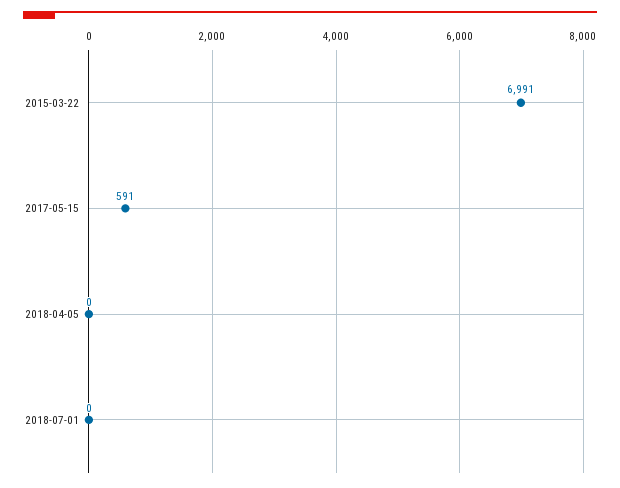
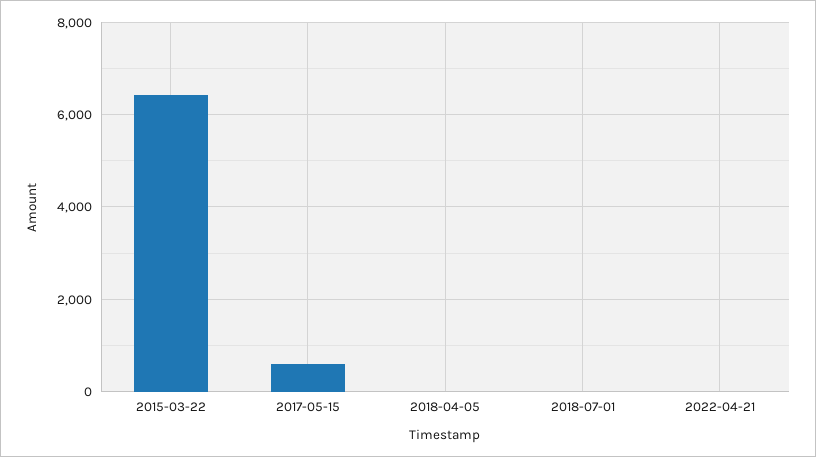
2015-03-22: 6991 -> 6400
2022-04-21: none -> 0

